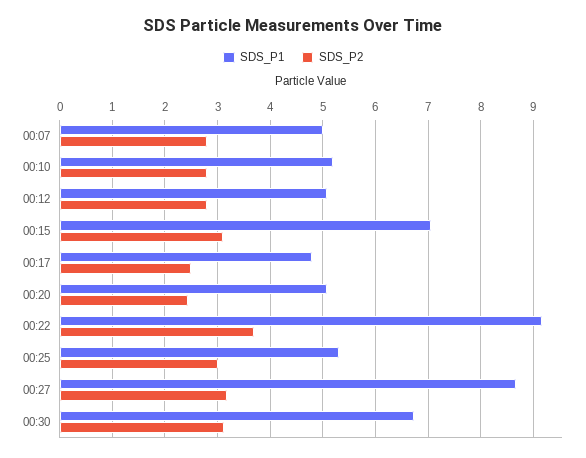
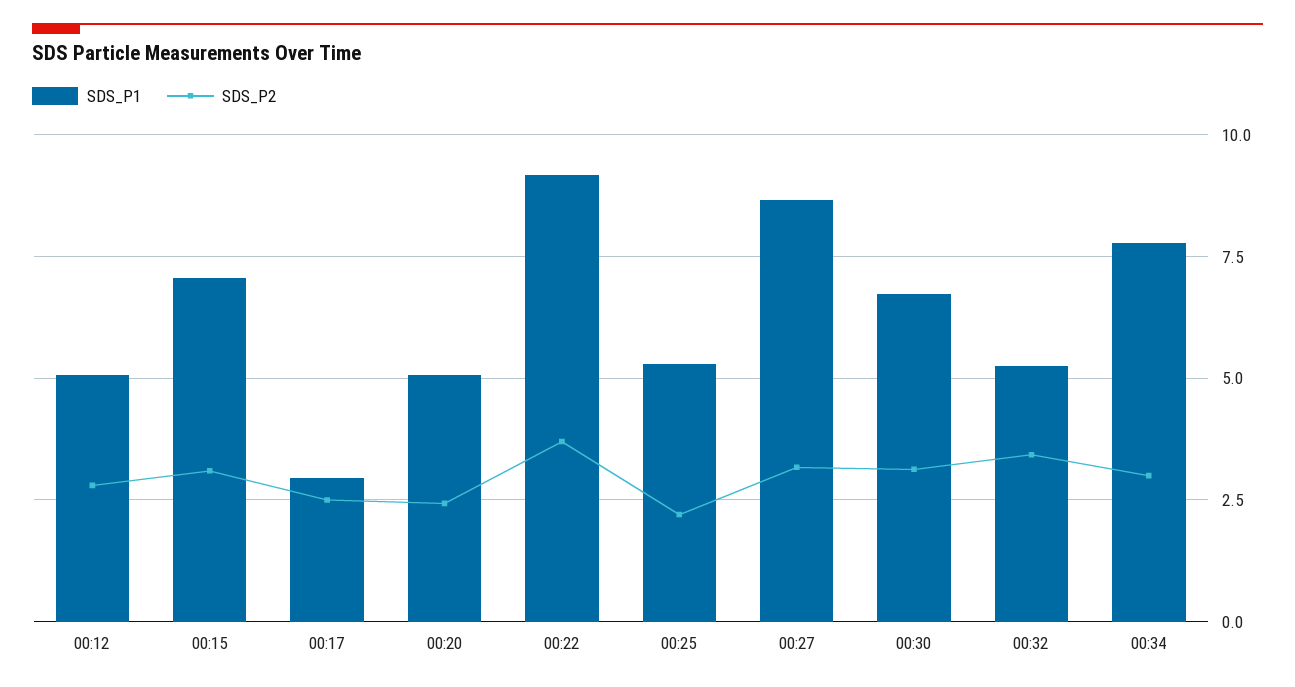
SDS_P1, 00:07: 5 -> none
SDS_P2, 00:07: 2.8 -> none
SDS_P1, 00:10: 5.2 -> none
SDS_P2, 00:10: 2.8 -> none
SDS_P1, 00:17: 4.8 -> 3
SDS_P2, 00:25: 3 -> 2.25
SDS_P1, 00:32: none -> 5.25
SDS_P2, 00:32: none -> 3.5
SDS_P1, 00:34: none -> 7.75
SDS_P2, 00:34: none -> 3

